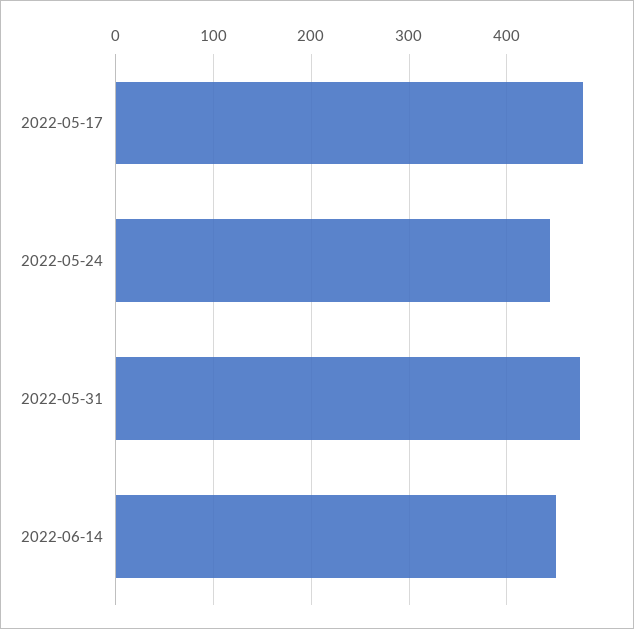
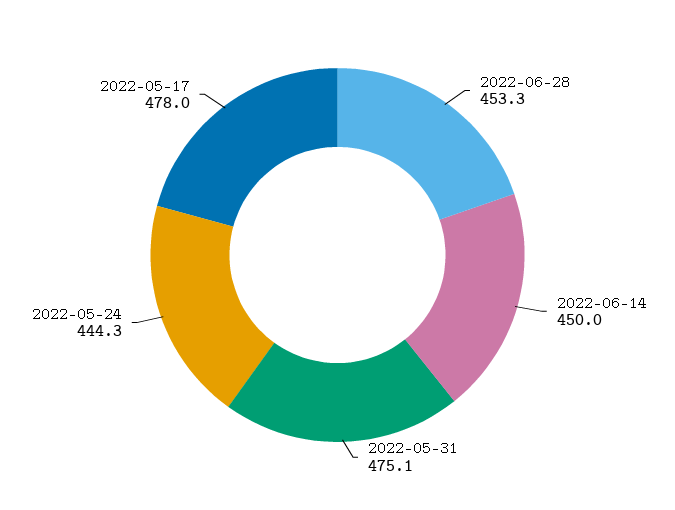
2022-06-28: none -> 453.3

